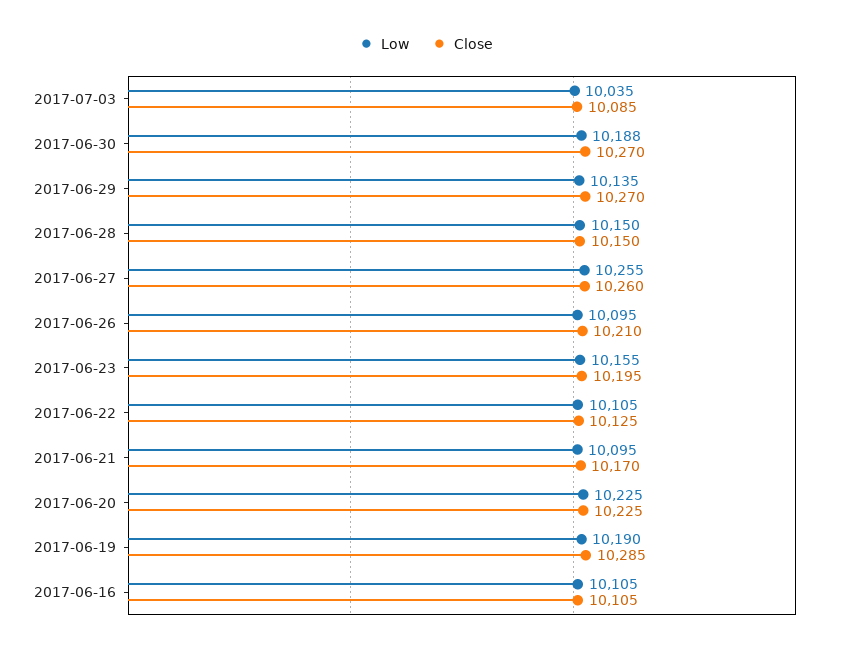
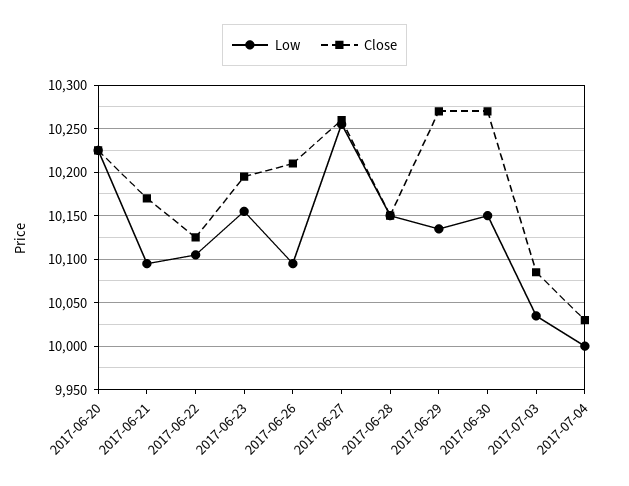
Low, 2017-06-30: 10188 -> 10150
Low, 2017-06-19: 10190 -> none
Close, 2017-06-19: 10285 -> none
Low, 2017-06-16: 10105 -> none
Close, 2017-06-16: 10105 -> none
Low, 2017-07-04: none -> 10000
Close, 2017-07-04: none -> 10030

